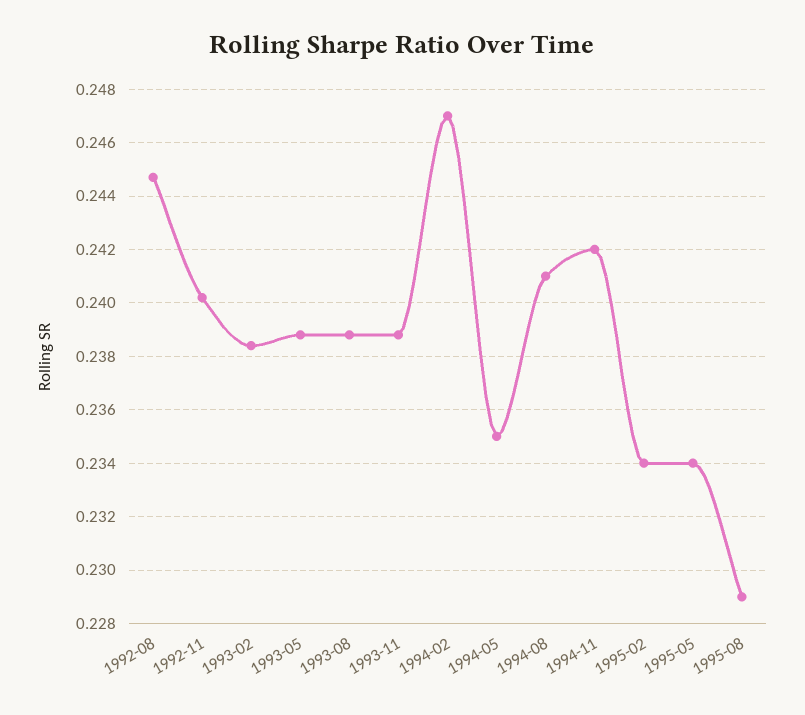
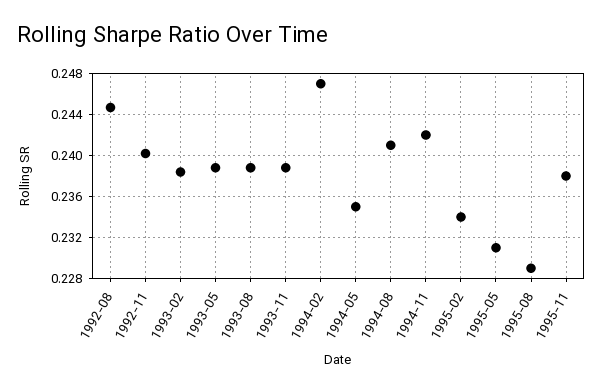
1995-05: 0.234 -> 0.231
1995-11: none -> 0.238

